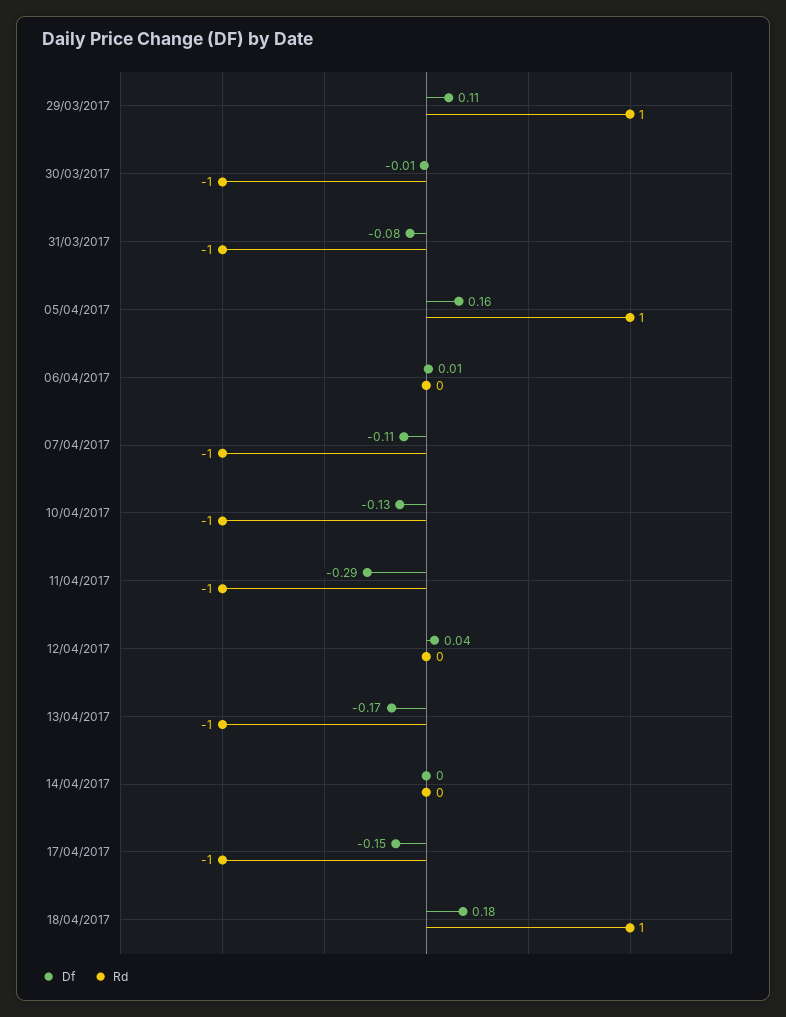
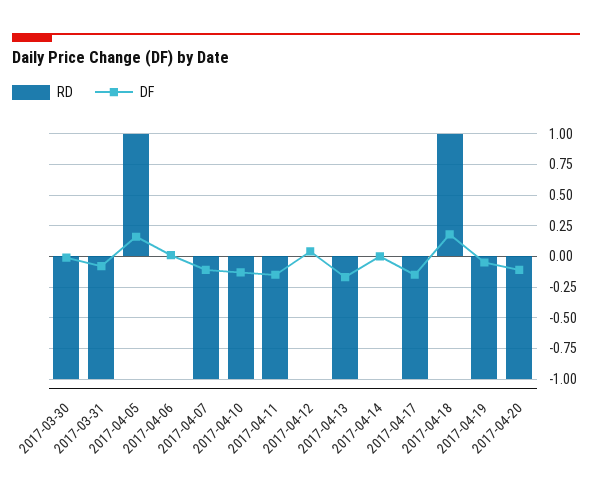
Df, 29/03/2017: 0.11 -> none
Rd, 29/03/2017: 1 -> none
Df, 11/04/2017: -0.29 -> -0.15
Rd, 2017-04-19: none -> -1
Df, 2017-04-19: none -> -0.05
Rd, 2017-04-20: none -> -1
Df, 2017-04-20: none -> -0.1

